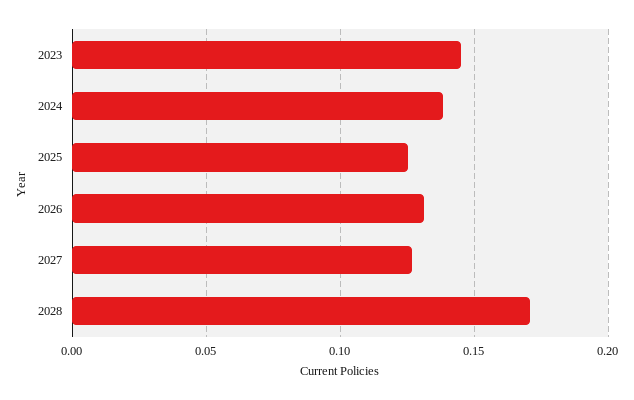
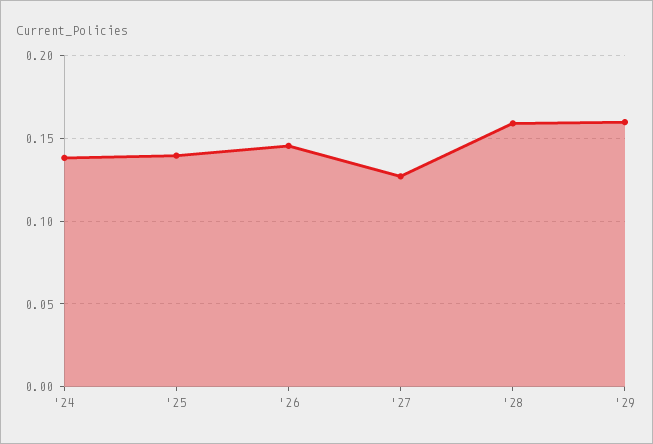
2023: 0.145 -> none
2025: 0.125 -> 0.14
2026: 0.13 -> 0.145
2028: 0.17 -> 0.16
'29: none -> 0.16

